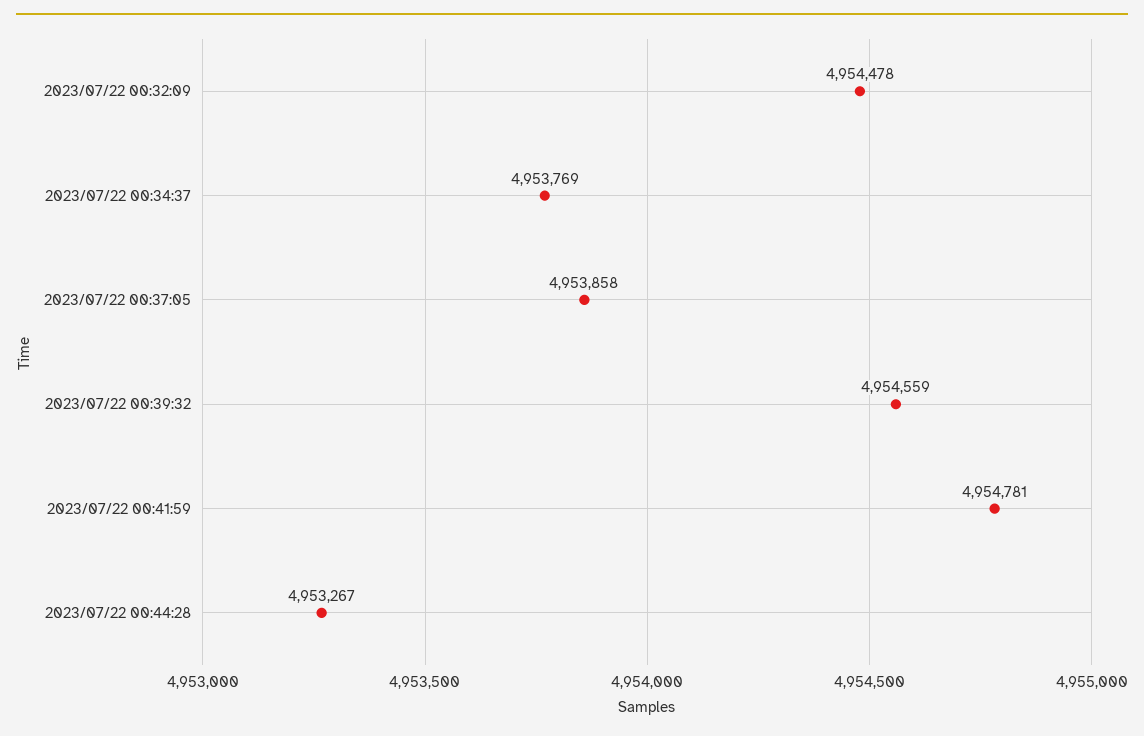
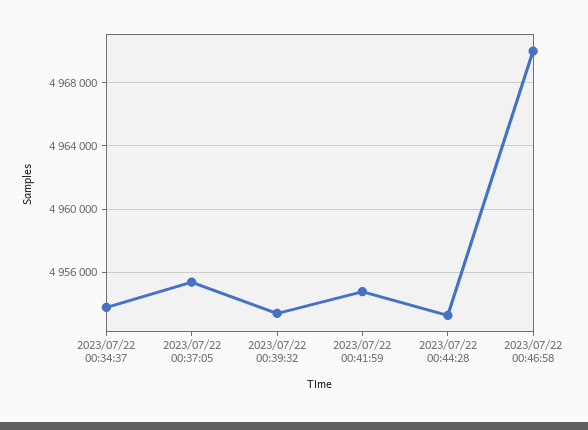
2023/07/22 00:32:09: 4954478 -> none
2023/07/22 00:37:05: 4953858 -> 4955500
2023/07/22 00:39:32: 4954559 -> 4953500
2023/07/22 00:46:58: none -> 4970000

